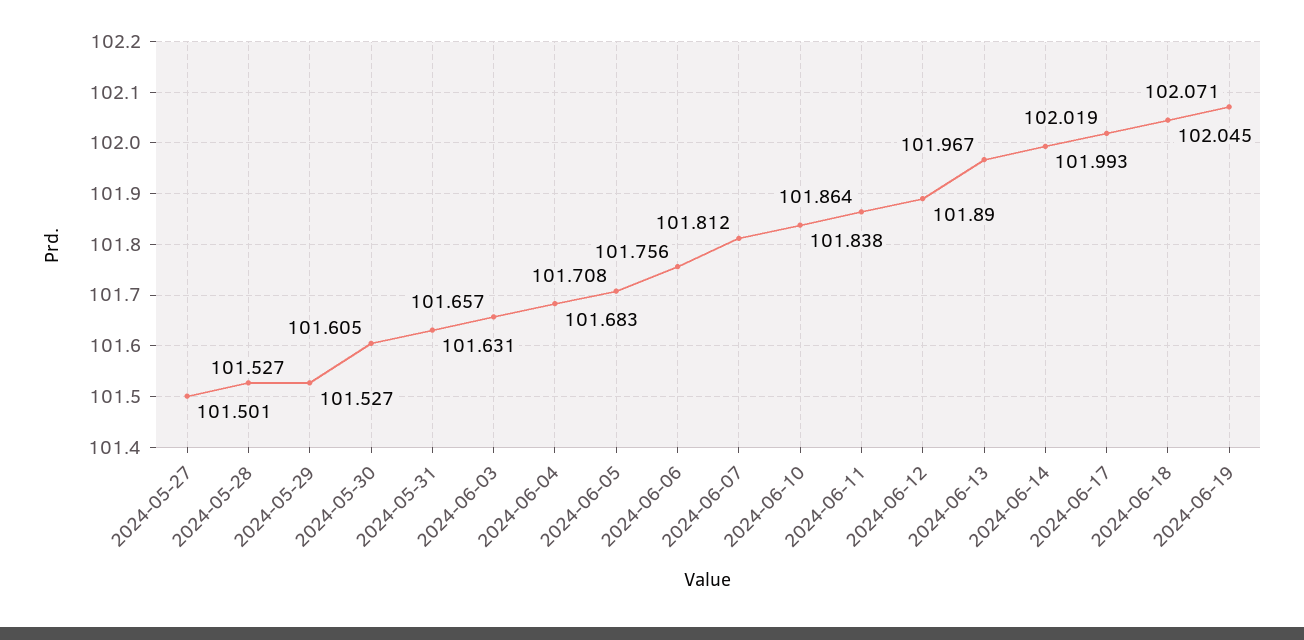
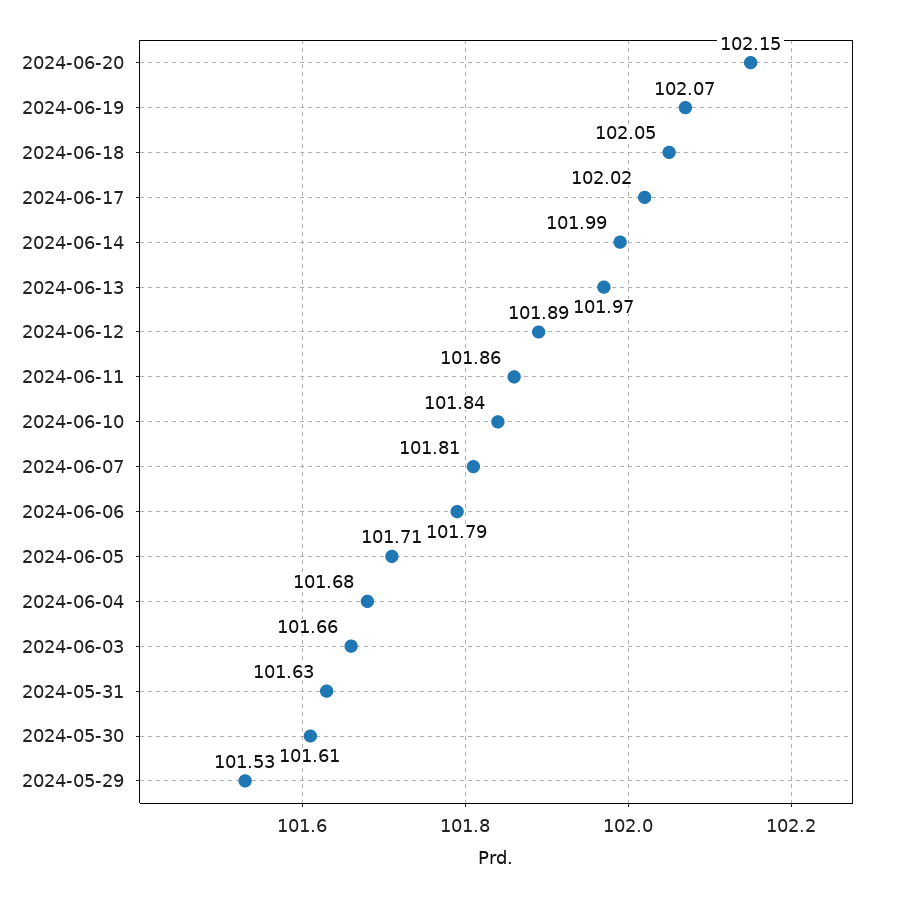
2024-05-27: 101.501 -> none
2024-05-28: 101.527 -> none
2024-06-06: 101.756 -> 101.79
2024-06-20: none -> 102.15

